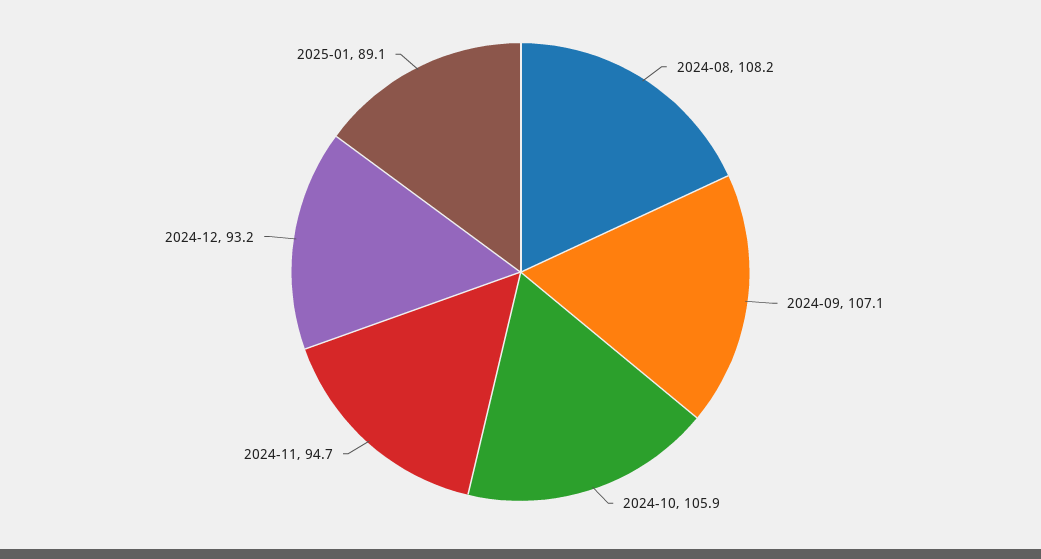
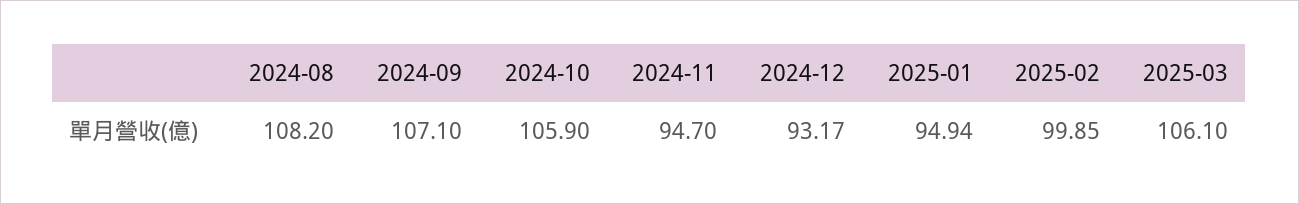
2025-01: 89.1 -> 94.94
2025-02: none -> 99.85
2025-03: none -> 106.1

